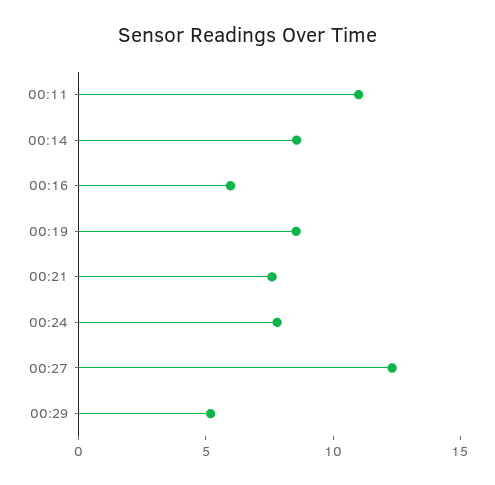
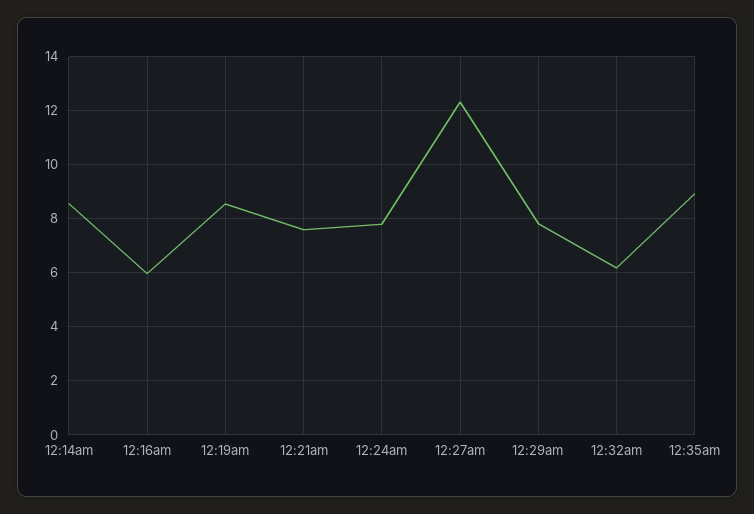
00:11: 11 -> none
00:29: 5 -> 7.75
12:32am: none -> 6.25
12:35am: none -> 9

